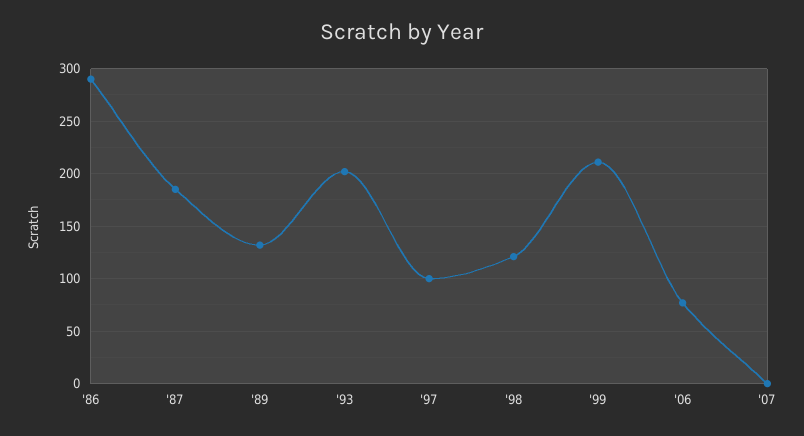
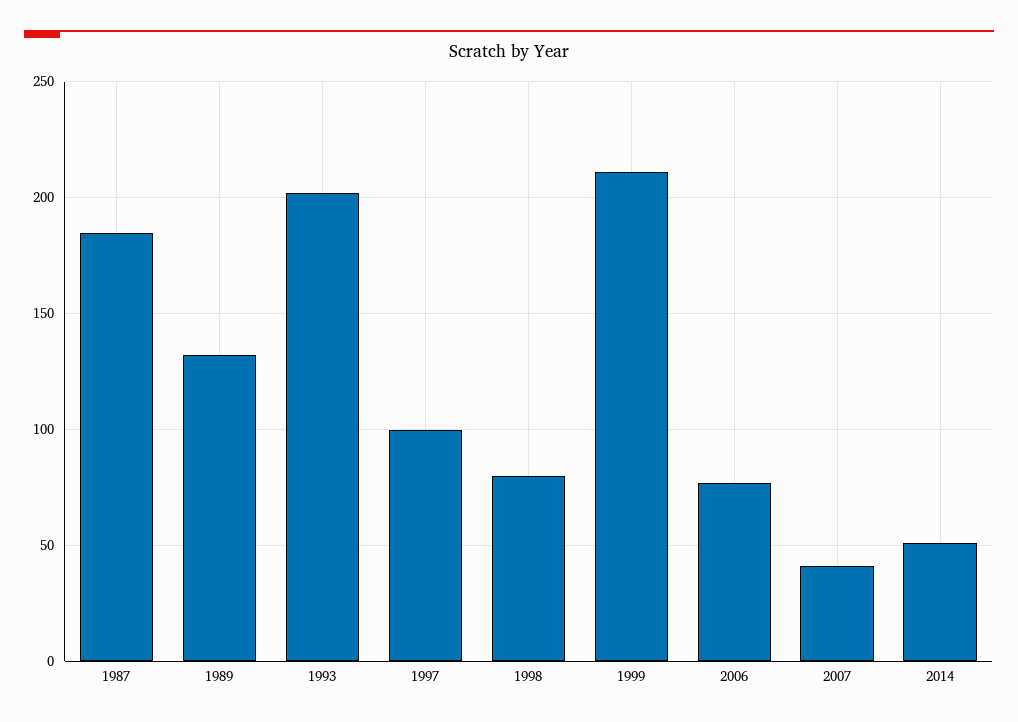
'86: 290 -> none
'98: 120 -> 80
'07: 0 -> 40
2014: none -> 50

